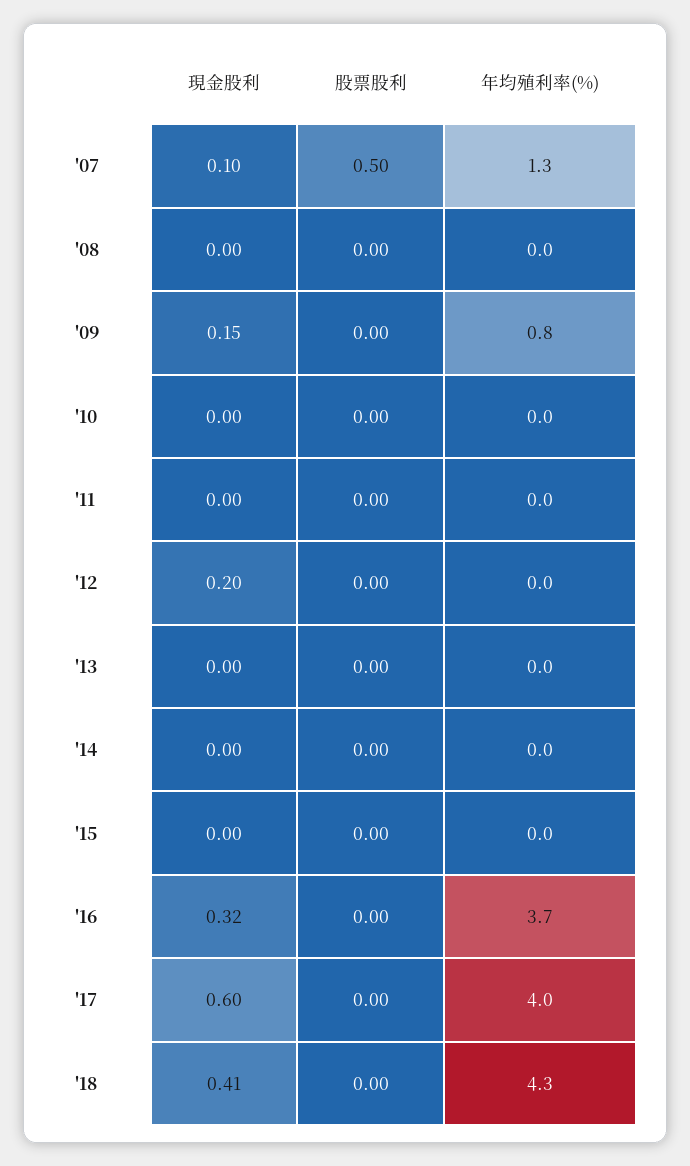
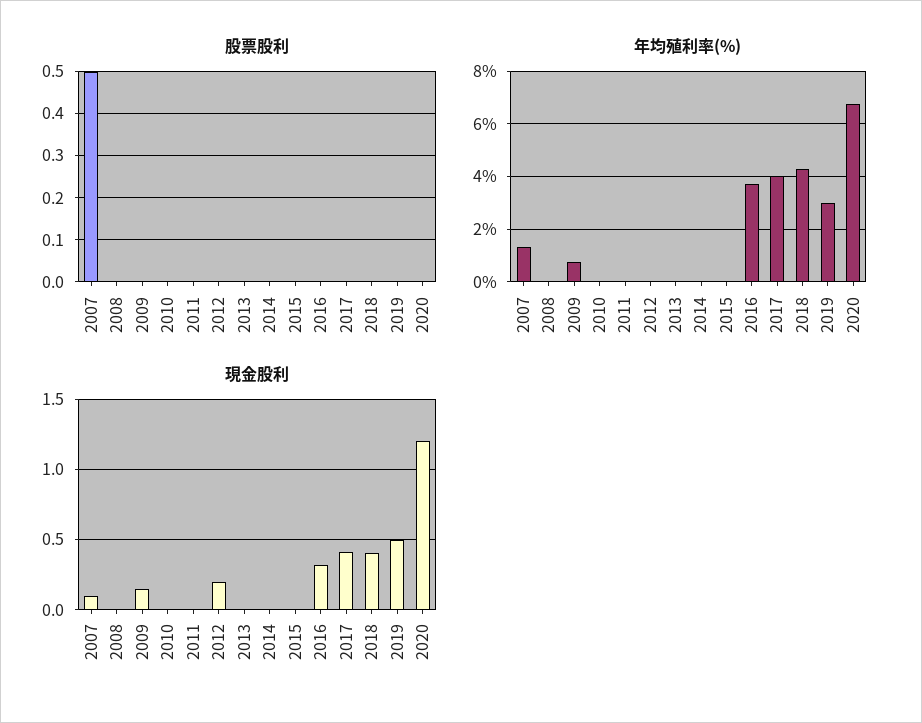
現金股利, '17: 0.6 -> 0.4
股票股利, 2019: none -> 0
股票股利, 2020: none -> 0
年均殖利率(%), 2019: none -> 3
年均殖利率(%), 2020: none -> 6.75
現金股利, 2019: none -> 0.5
現金股利, 2020: none -> 1.2

